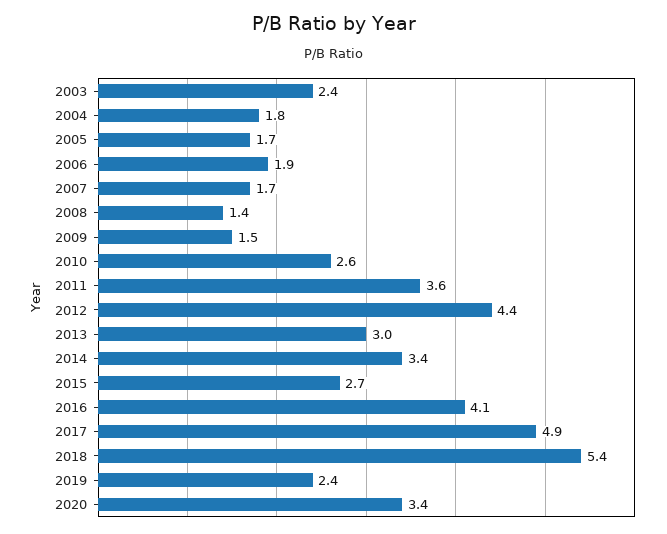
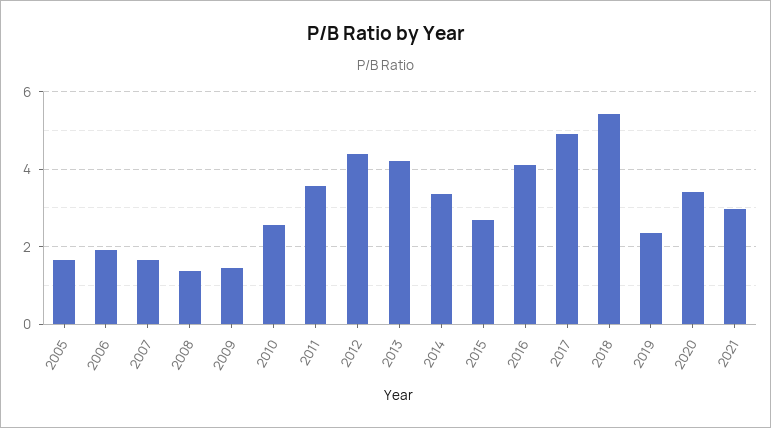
2003: 2.4 -> none
2004: 1.8 -> none
2013: 3 -> 4.2
2021: none -> 3

